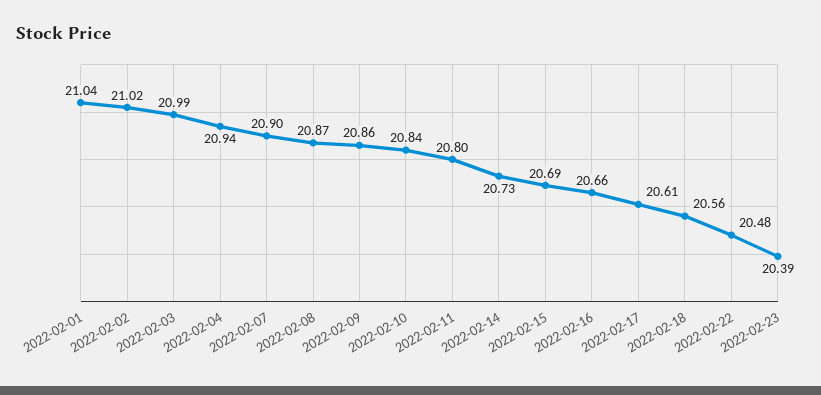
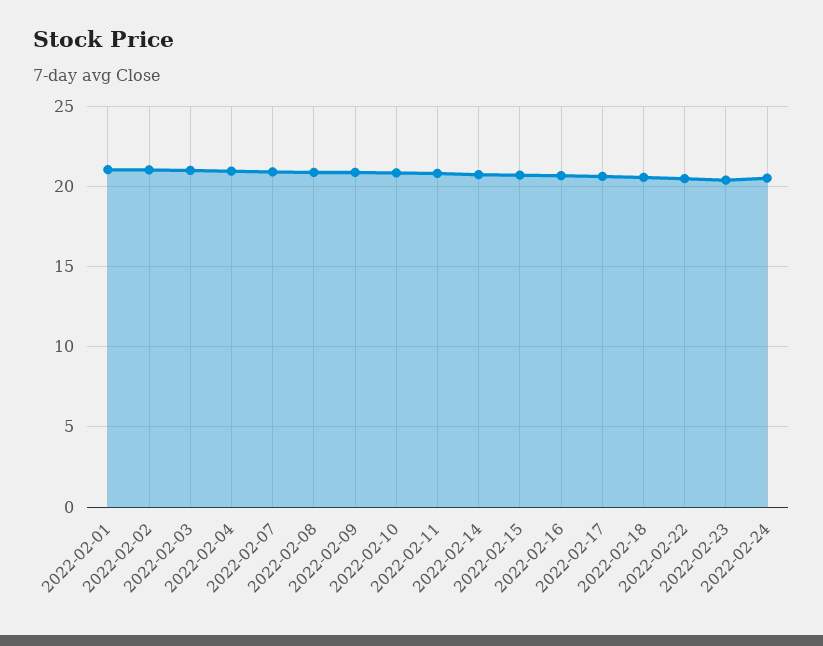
2022-02-24: none -> 20.5

